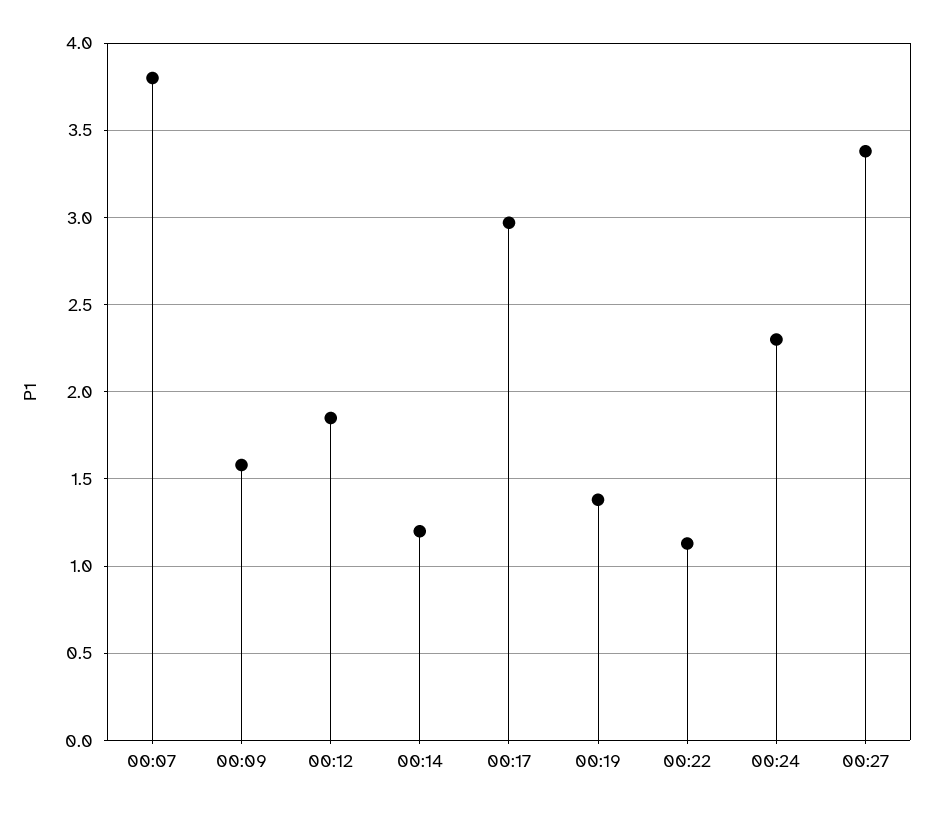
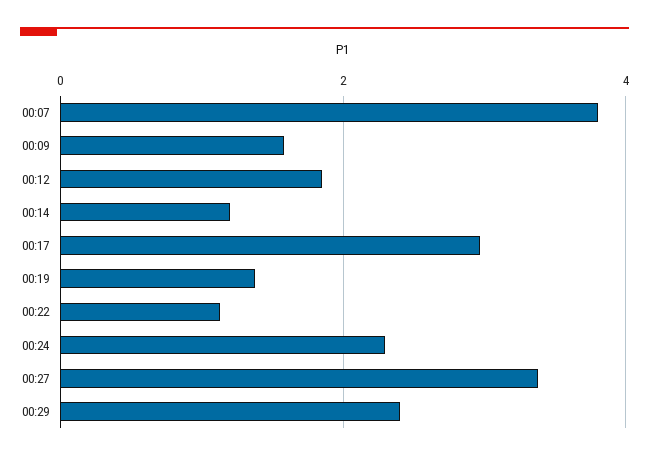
00:29: none -> 2.4

